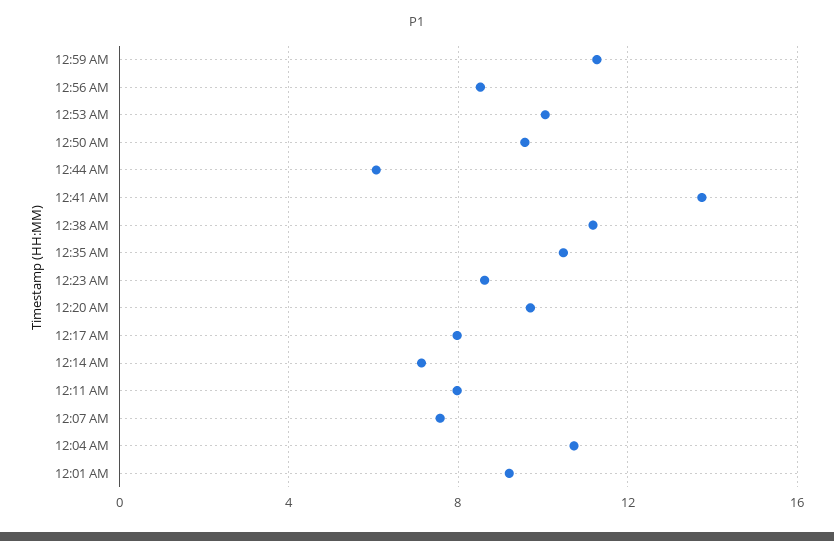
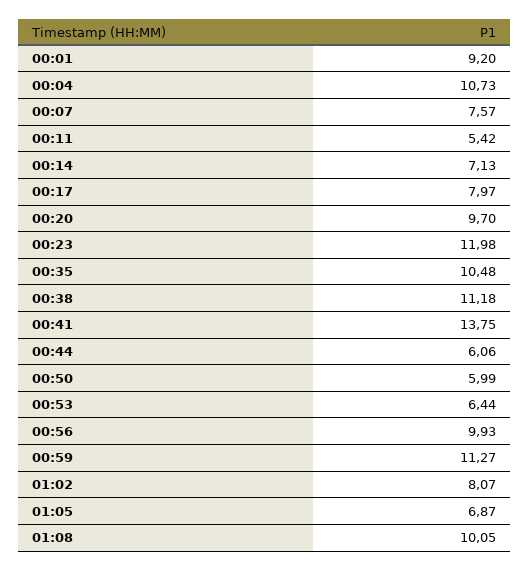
12:56 AM: 8.5 -> 9.93
12:53 AM: 10 -> 6.44
12:50 AM: 9.5 -> 5.99
12:23 AM: 8.5 -> 11.98
12:11 AM: 8 -> 5.42
01:02: none -> 8.07
01:05: none -> 6.87
01:08: none -> 10.05

